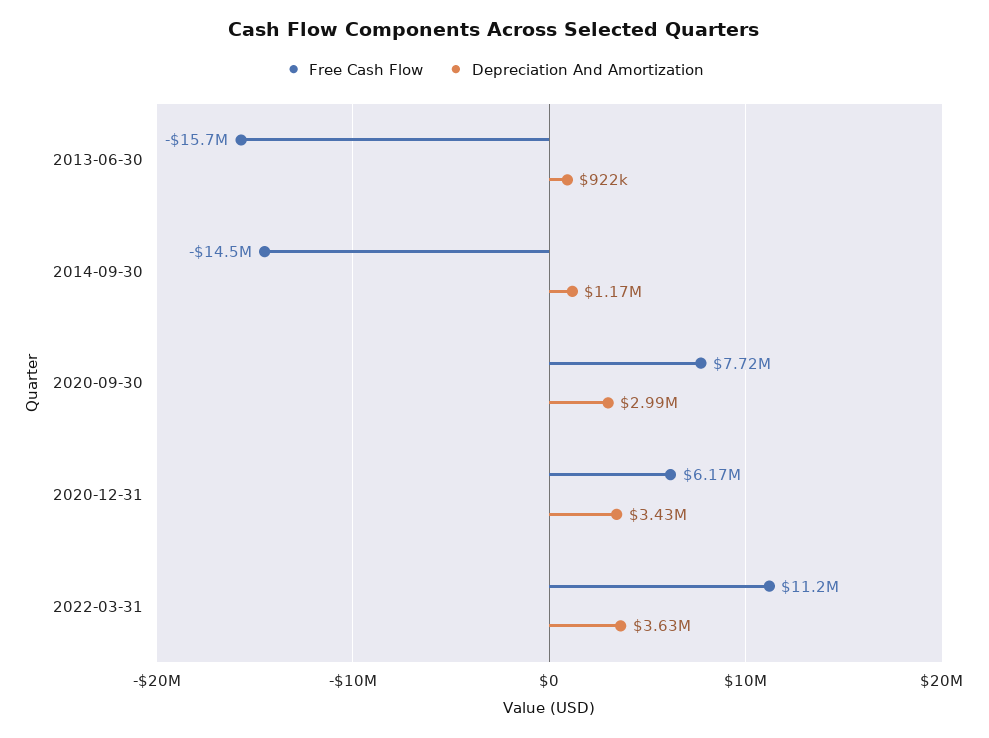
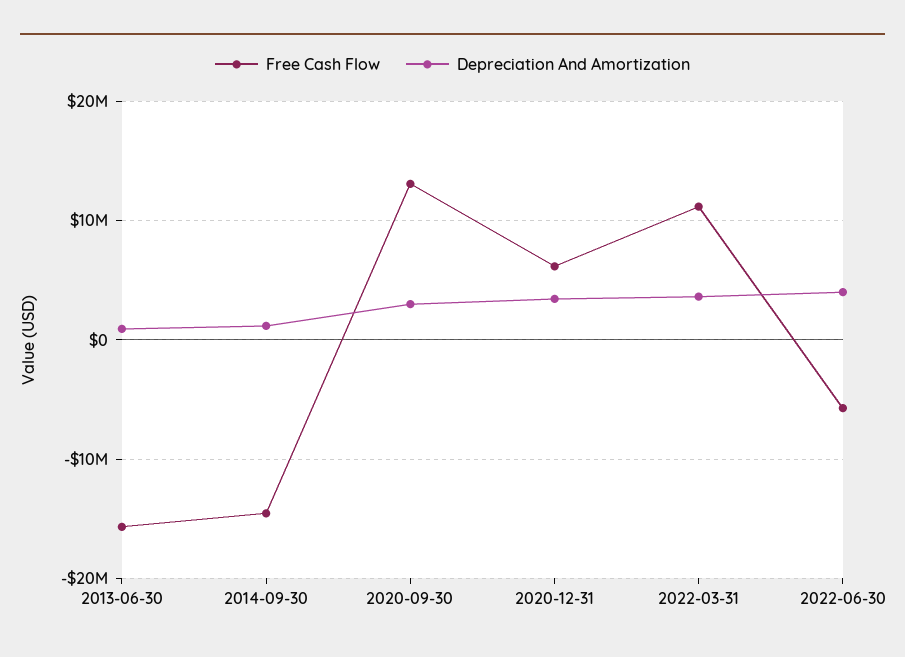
Free Cash Flow, 2020-09-30: 7720000 -> 13000000
Free Cash Flow, 2022-06-30: none -> -6000000
Depreciation And Amortization, 2022-06-30: none -> 4000000

